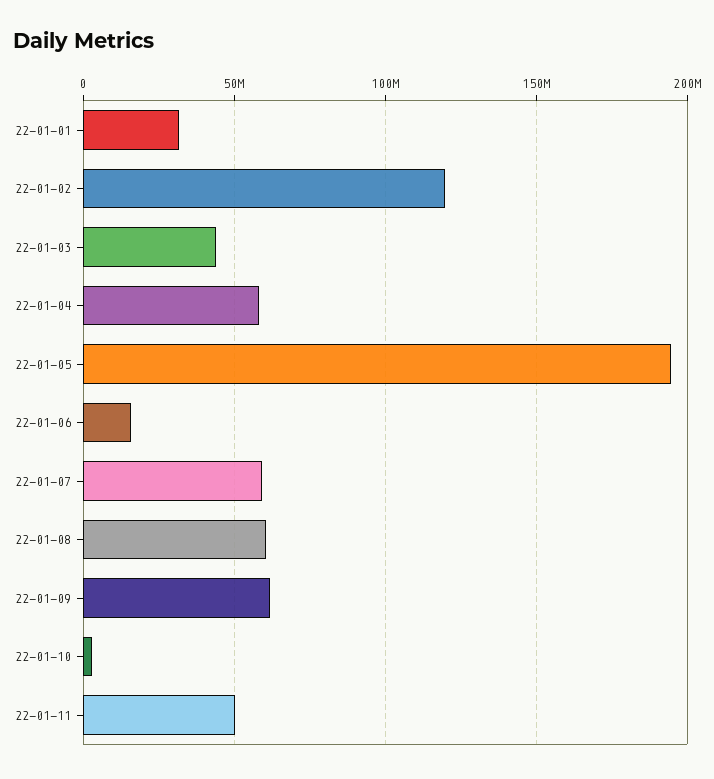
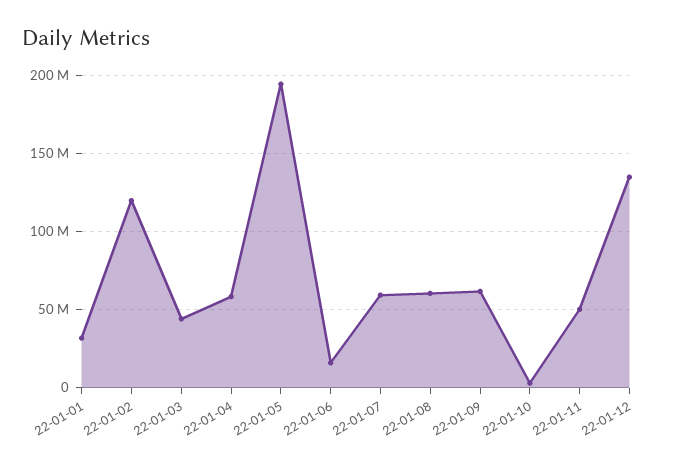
22-01-12: none -> 135000000

